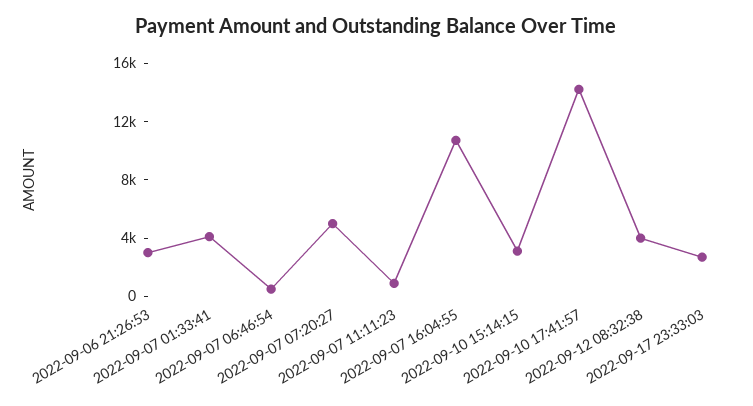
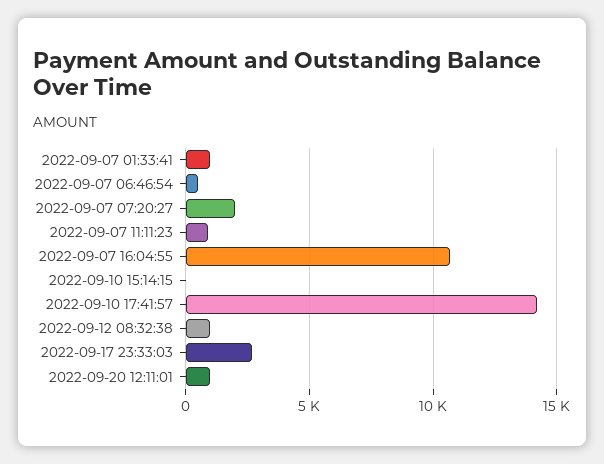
2022-09-06 21:26:53: 3000 -> none
2022-09-07 01:33:41: 4000 -> 1000
2022-09-07 07:20:27: 5000 -> 2000
2022-09-10 15:14:15: 3000 -> 0
2022-09-12 08:32:38: 4000 -> 1000
2022-09-20 12:11:01: none -> 1000

